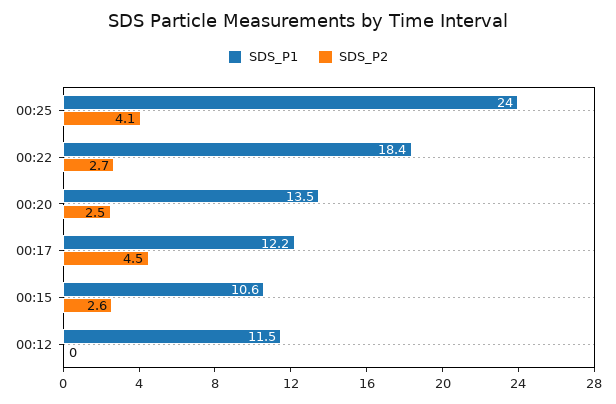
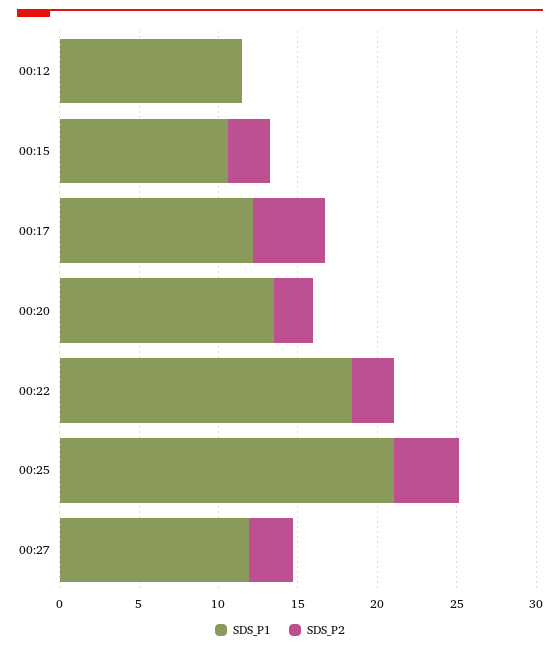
SDS_P1, 00:25: 24 -> 21
SDS_P1, 00:27: none -> 12
SDS_P2, 00:27: none -> 3

